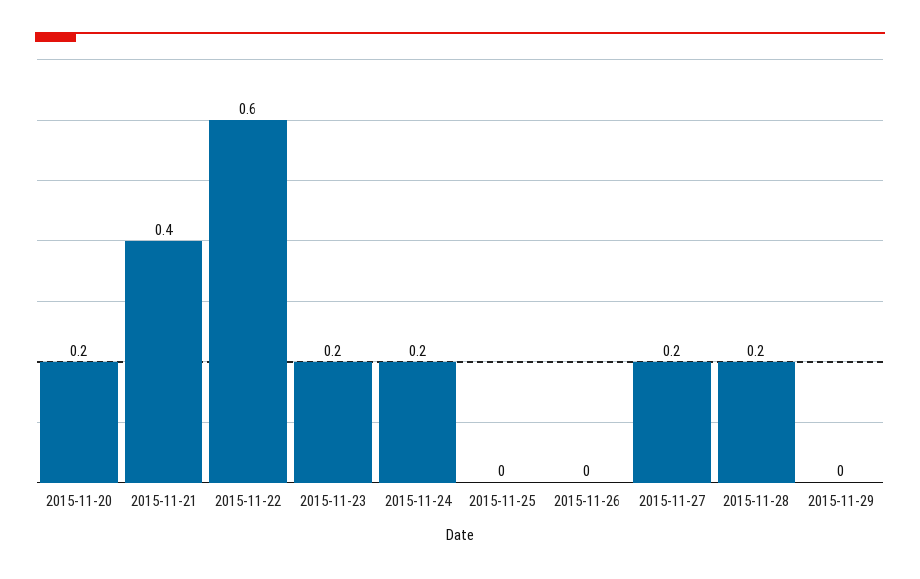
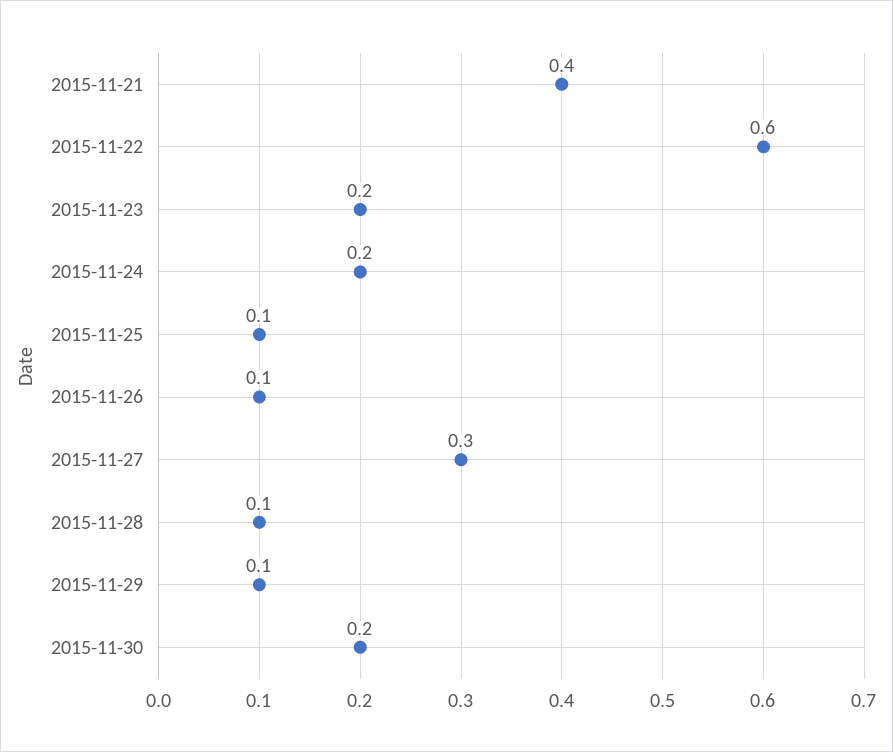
2015-11-20: 0.2 -> none
2015-11-25: 0 -> 0.1
2015-11-26: 0 -> 0.1
2015-11-27: 0.2 -> 0.3
2015-11-28: 0.2 -> 0.1
2015-11-29: 0 -> 0.1
2015-11-30: none -> 0.2

